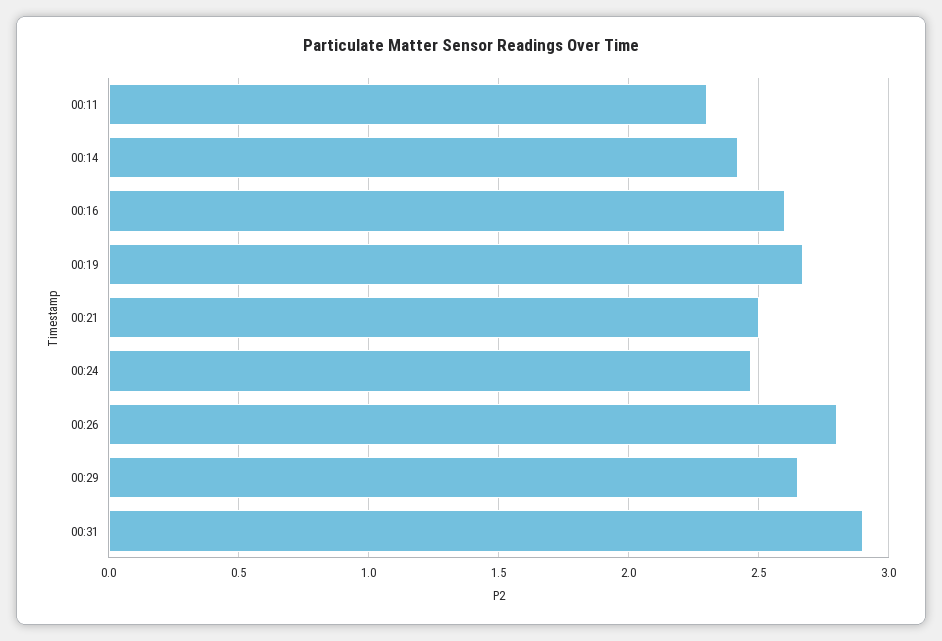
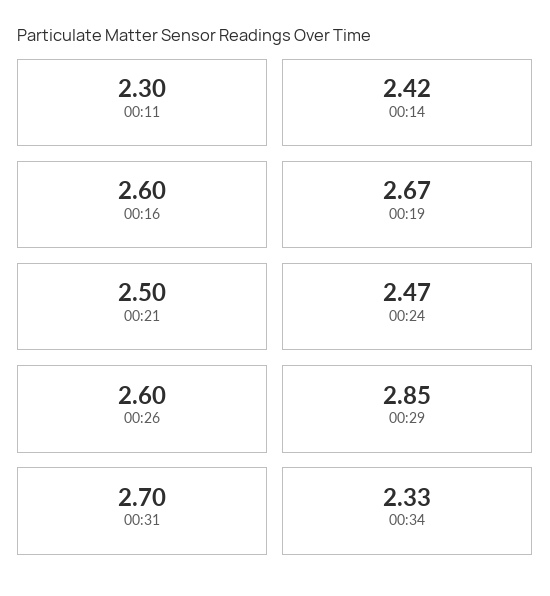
00:26: 2.8 -> 2.6
00:29: 2.65 -> 2.85
00:31: 2.9 -> 2.7
00:34: none -> 2.33

